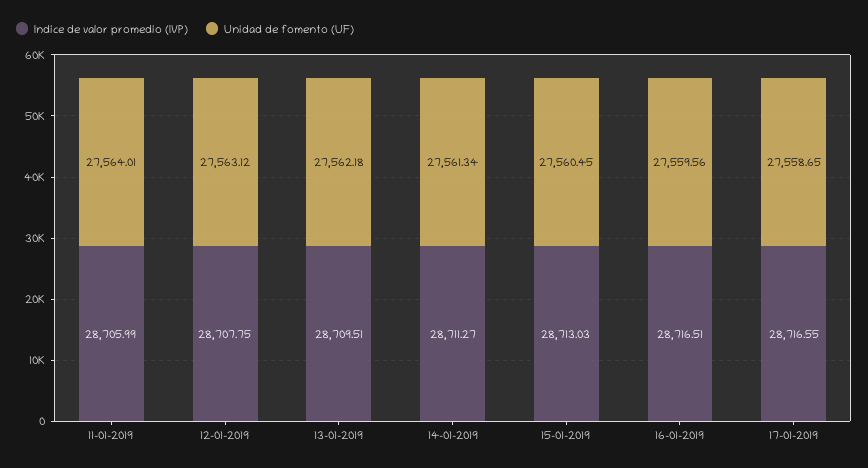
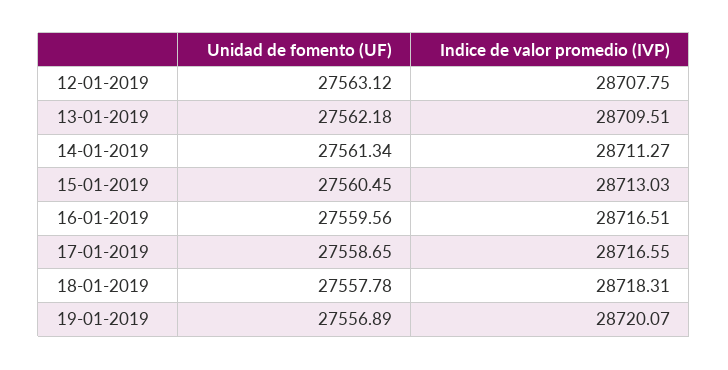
Indice de valor promedio (IVP), 11-01-2019: 28705.99 -> none
Unidad de fomento (UF), 11-01-2019: 27564.01 -> none
Unidad de fomento (UF), 18-01-2019: none -> 27557.78
Indice de valor promedio (IVP), 18-01-2019: none -> 28718.31
Unidad de fomento (UF), 19-01-2019: none -> 27556.89
Indice de valor promedio (IVP), 19-01-2019: none -> 28720.07

